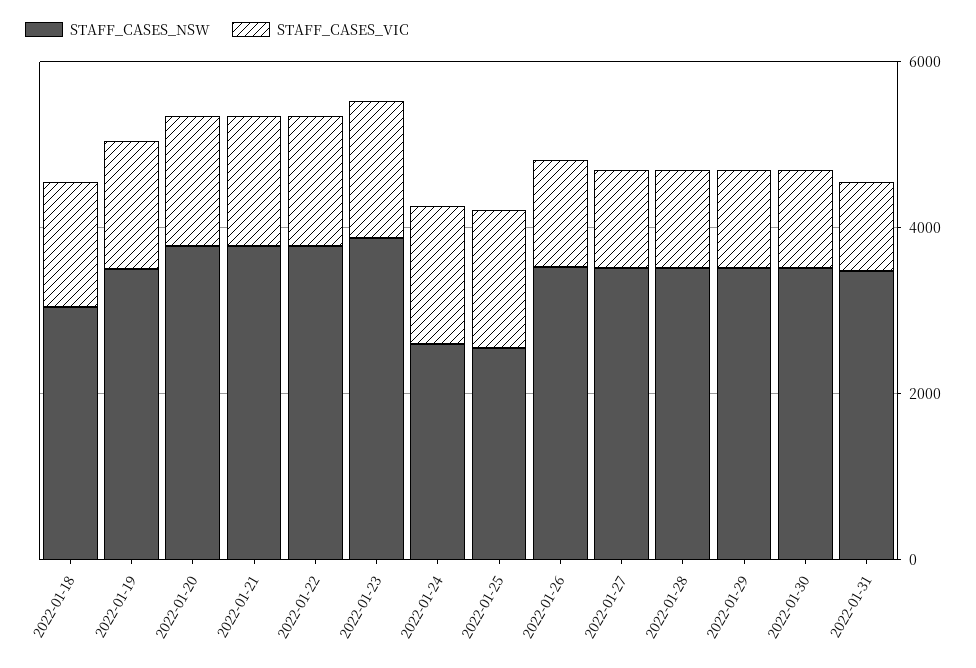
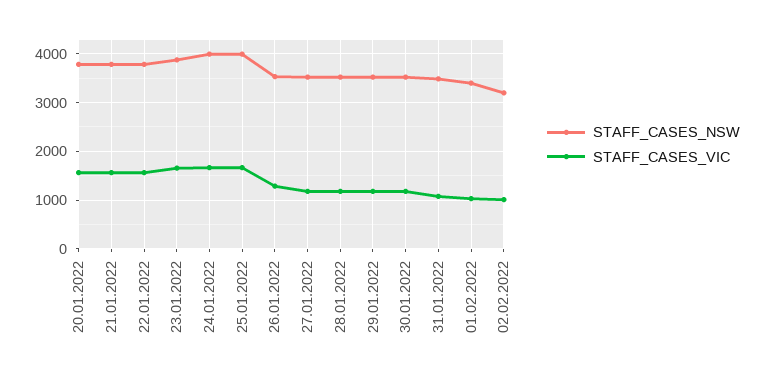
STAFF_CASES_NSW, 2022-01-18: 3000 -> none
STAFF_CASES_VIC, 2022-01-18: 1500 -> none
STAFF_CASES_NSW, 2022-01-19: 3500 -> none
STAFF_CASES_VIC, 2022-01-19: 1500 -> none
STAFF_CASES_NSW, 2022-01-24: 2500 -> 4000
STAFF_CASES_NSW, 2022-01-25: 2500 -> 4000
STAFF_CASES_NSW, 01.02.2022: none -> 3400
STAFF_CASES_VIC, 01.02.2022: none -> 1000
STAFF_CASES_NSW, 02.02.2022: none -> 3200
STAFF_CASES_VIC, 02.02.2022: none -> 1000

